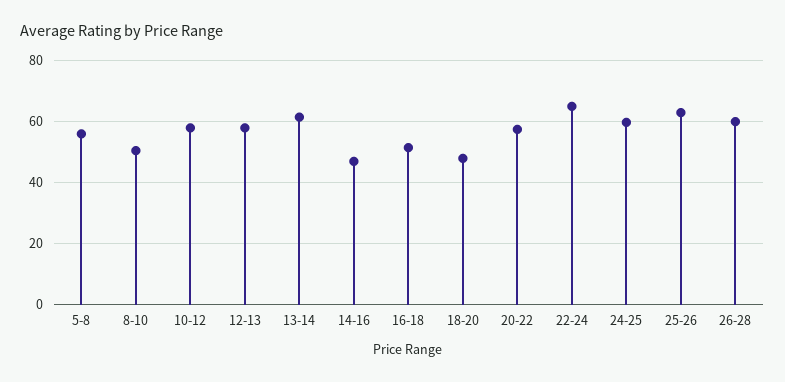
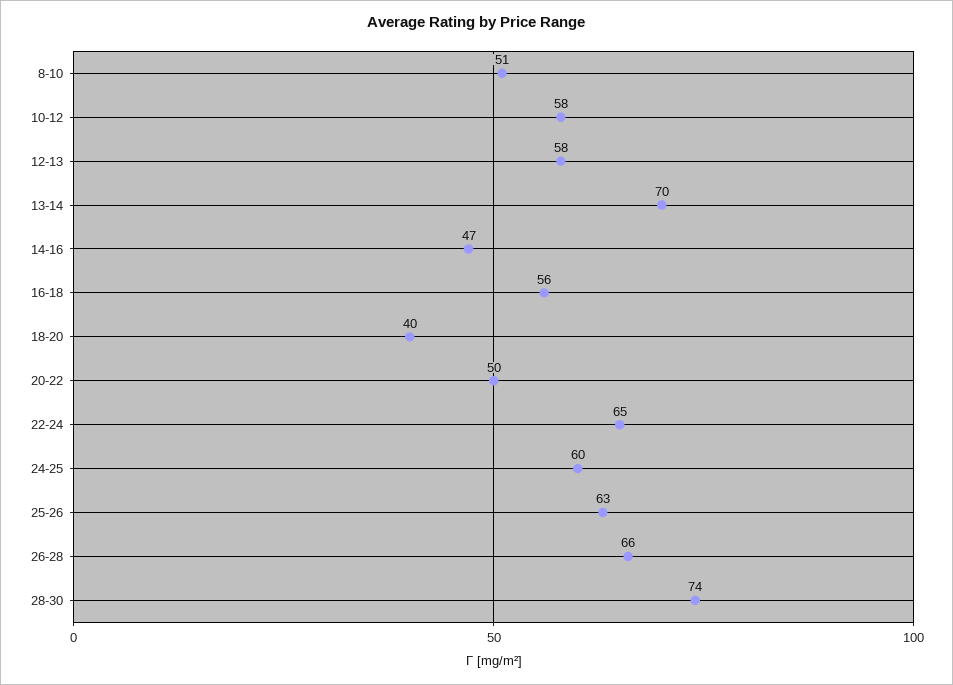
5-8: 56 -> none
13-14: 62 -> 70
16-18: 52 -> 56
18-20: 48 -> 40
20-22: 58 -> 50
26-28: 60 -> 66
28-30: none -> 74

